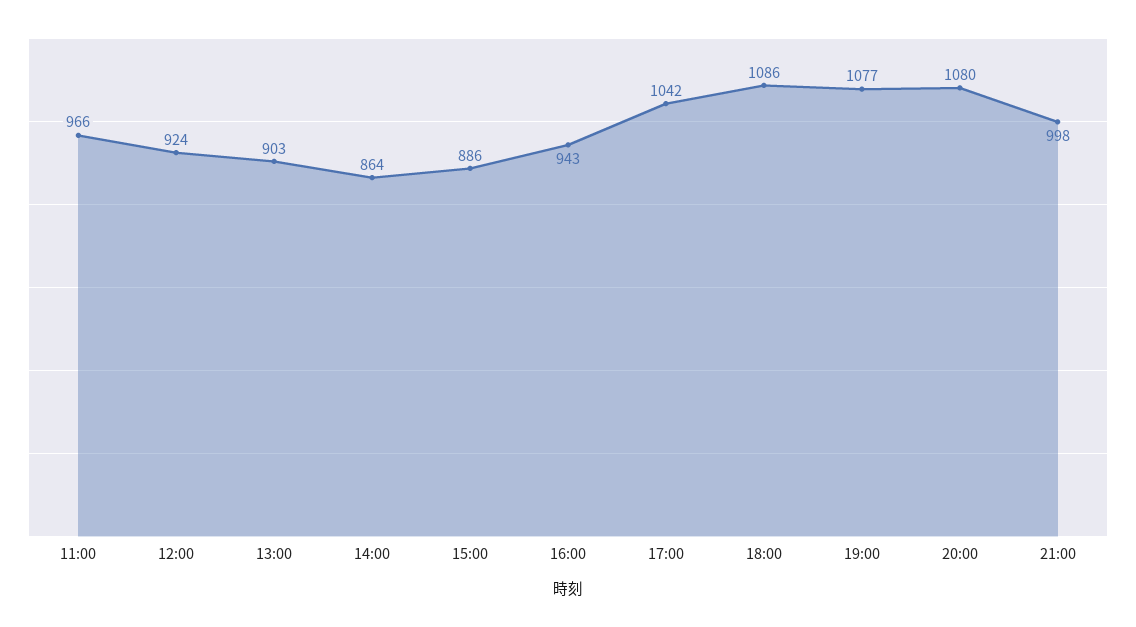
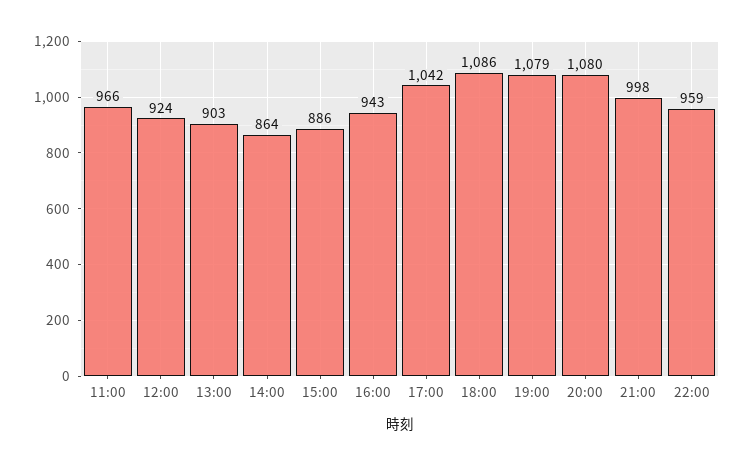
19:00: 1077 -> 1079
22:00: none -> 959

